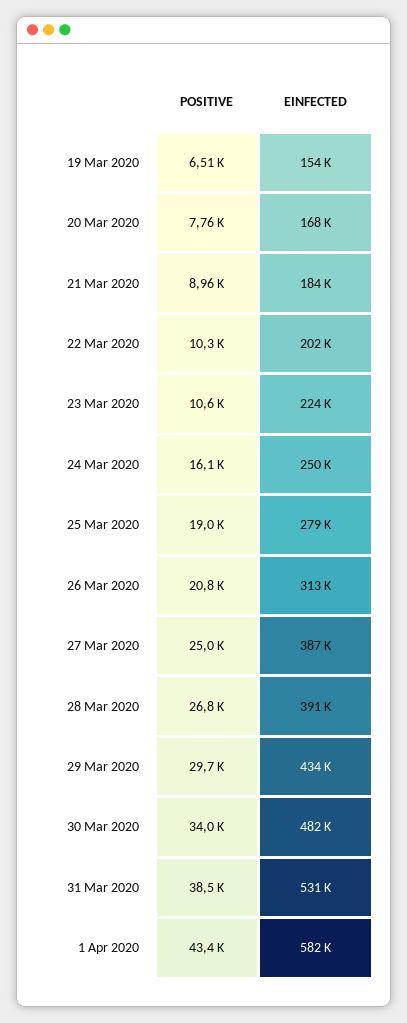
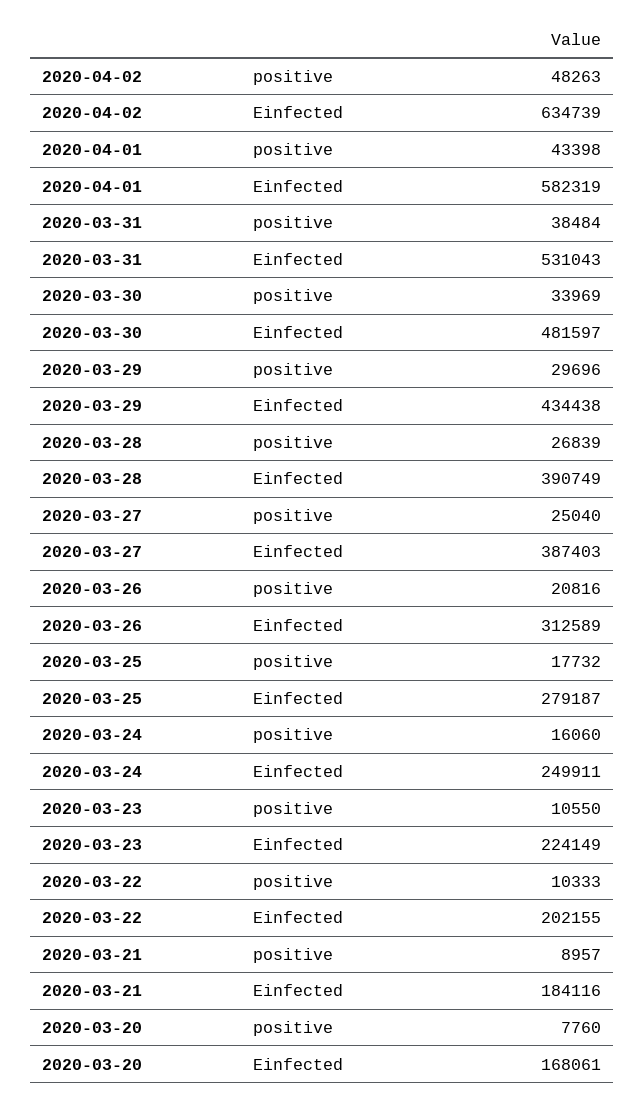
POSITIVE, 19 Mar 2020: 6510 -> none
EINFECTED, 19 Mar 2020: 154000 -> none
POSITIVE, 25 Mar 2020: 19000 -> 17732
POSITIVE, 2020-04-02: none -> 48263
EINFECTED, 2020-04-02: none -> 634739

